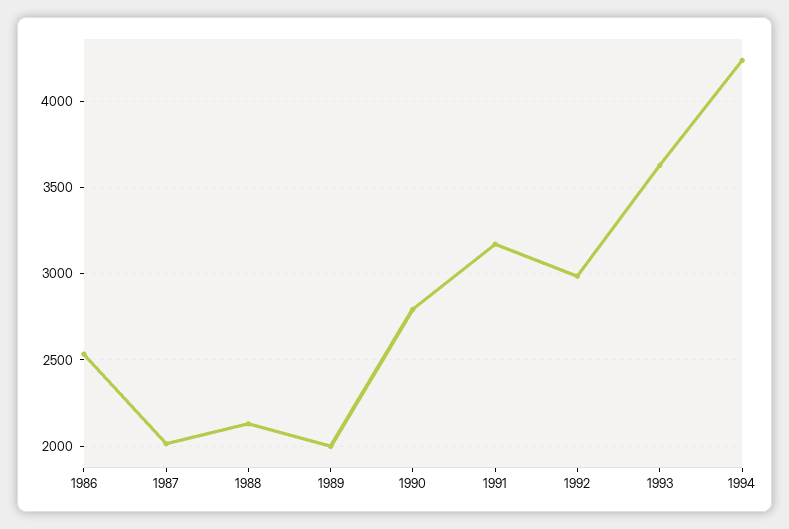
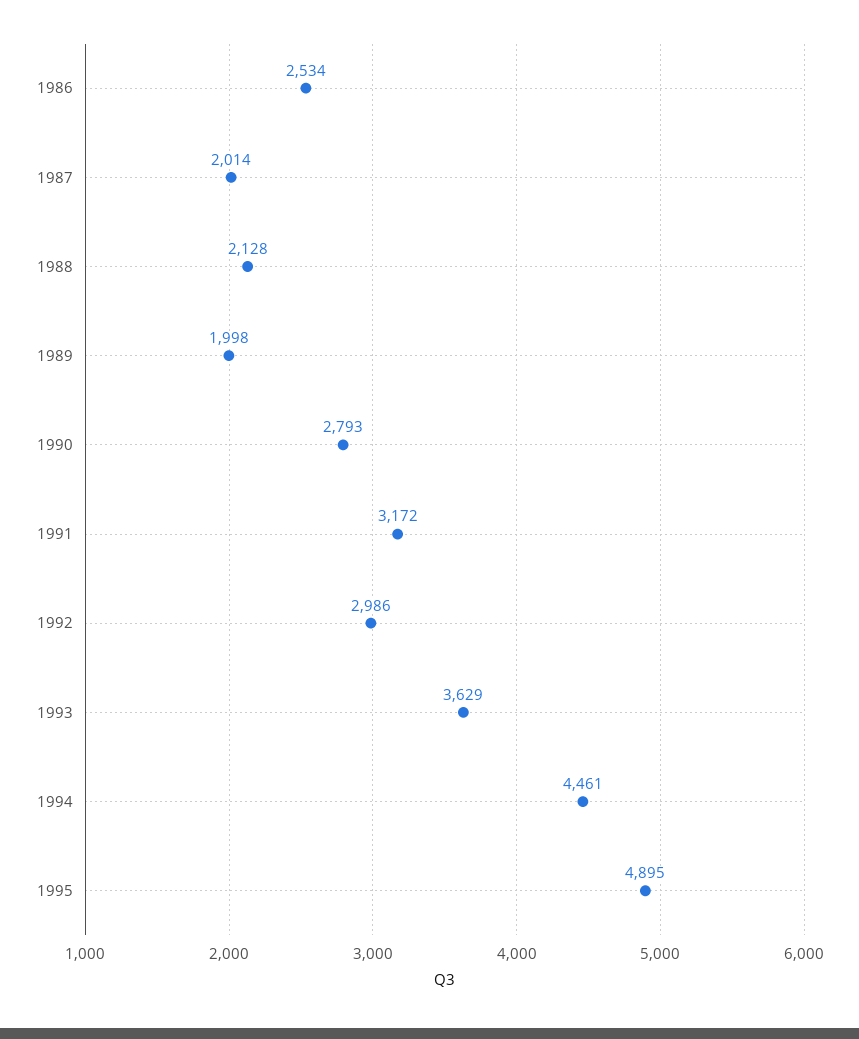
1994: 4250 -> 4461
1995: none -> 4895

